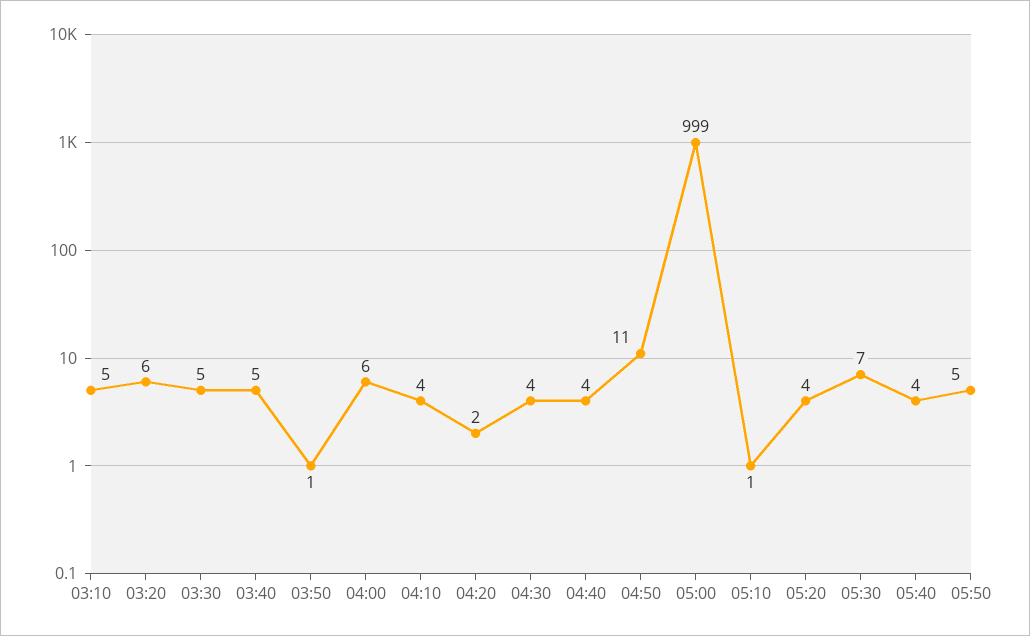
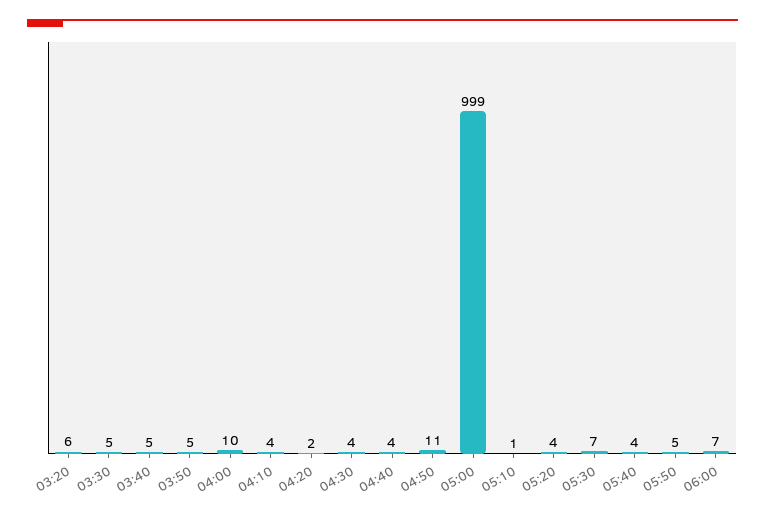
03:10: 5 -> none
03:50: 1 -> 5
04:00: 6 -> 10
06:00: none -> 7

